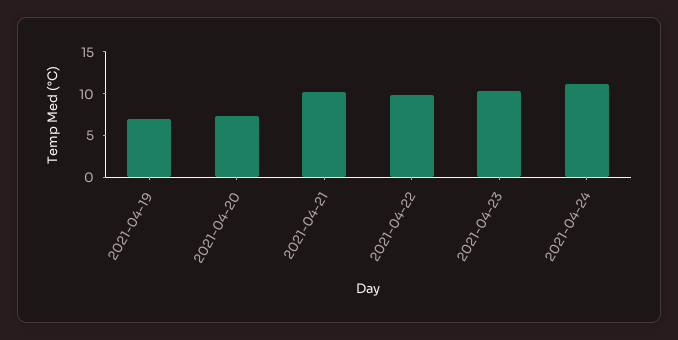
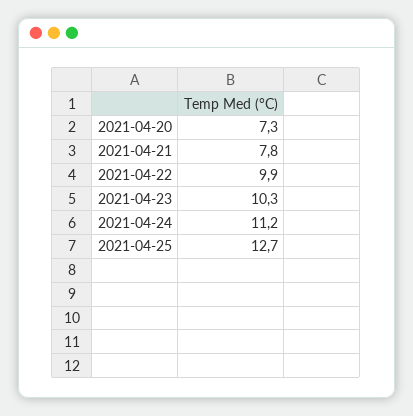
2021-04-19: 7 -> none
2021-04-21: 10 -> 7.8
2021-04-25: none -> 12.7

